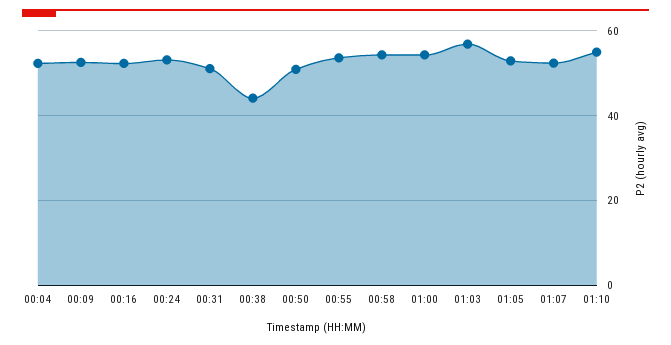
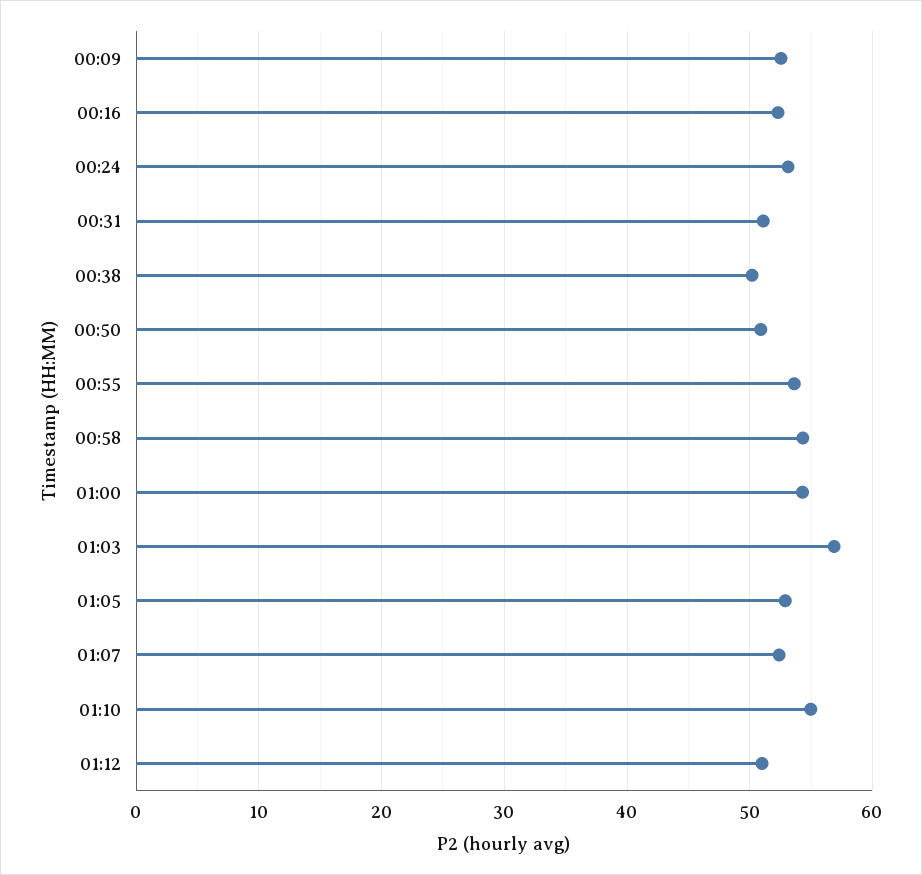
00:04: 52 -> none
00:38: 44 -> 50
01:12: none -> 51

